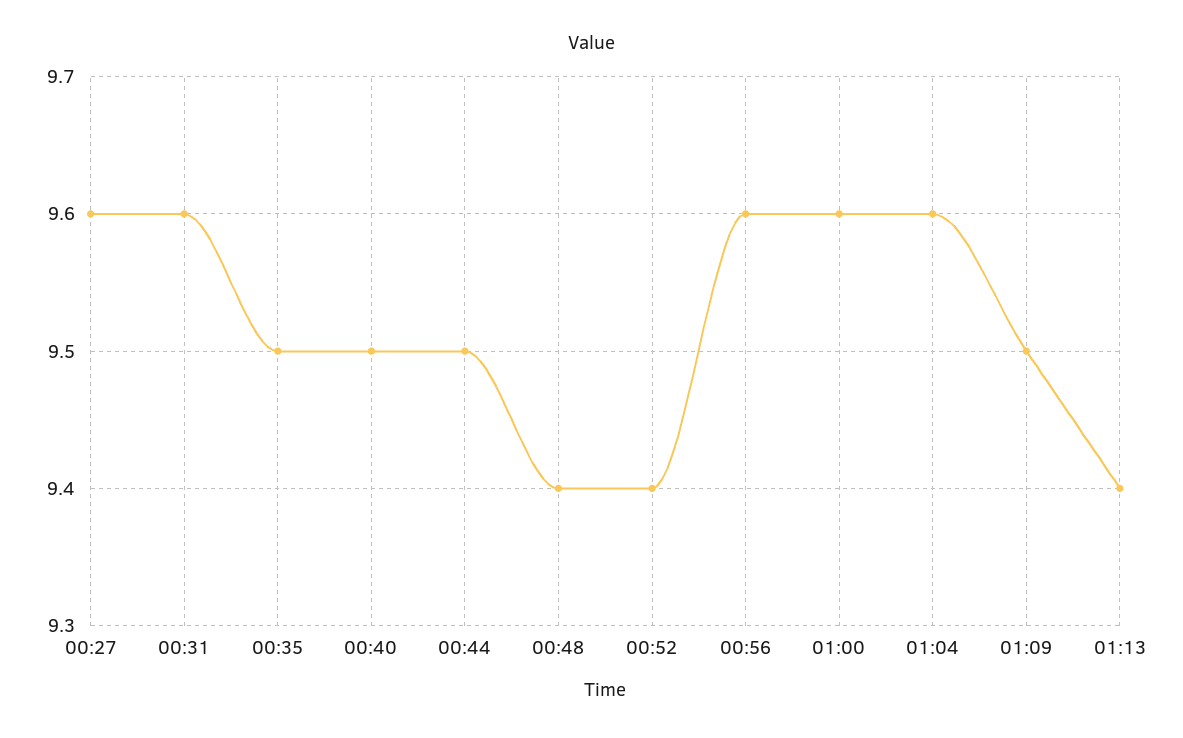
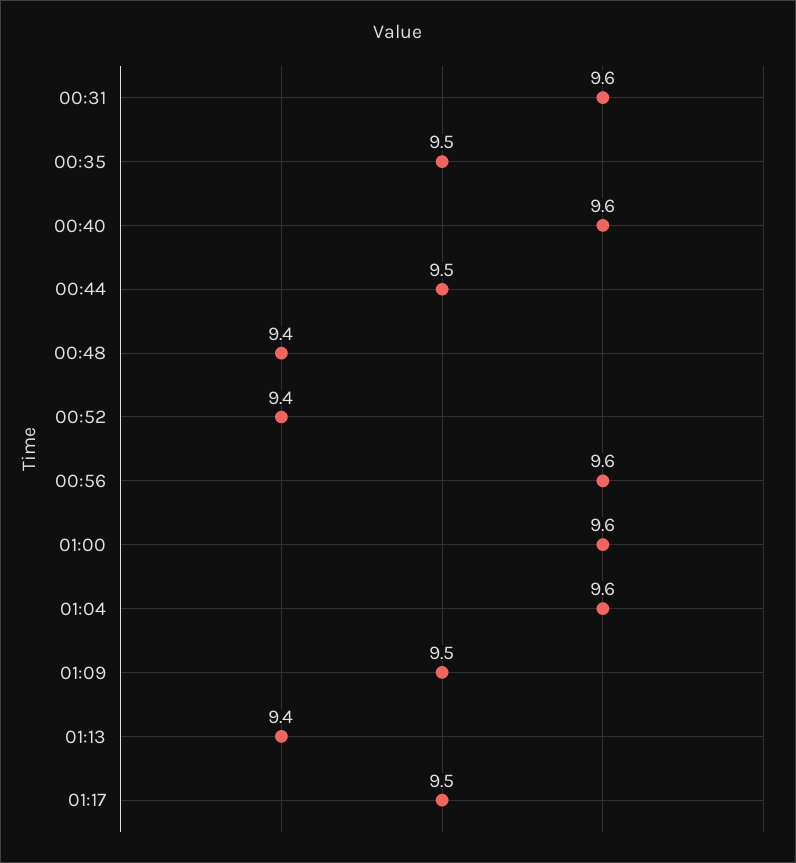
00:27: 9.6 -> none
00:40: 9.5 -> 9.6
01:17: none -> 9.5

